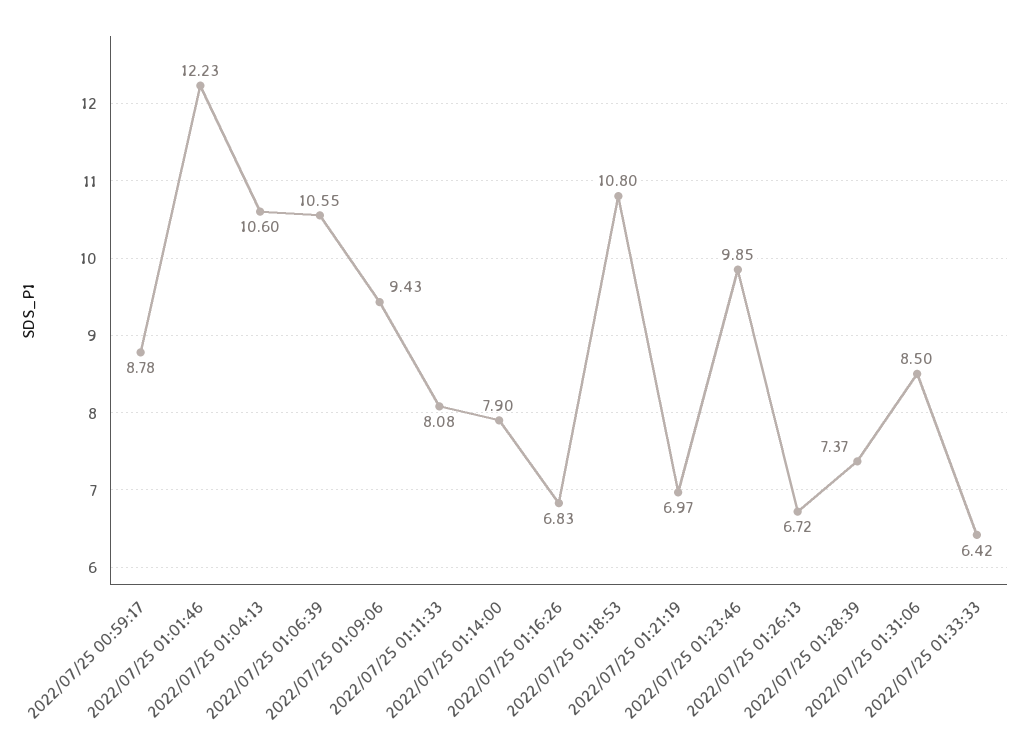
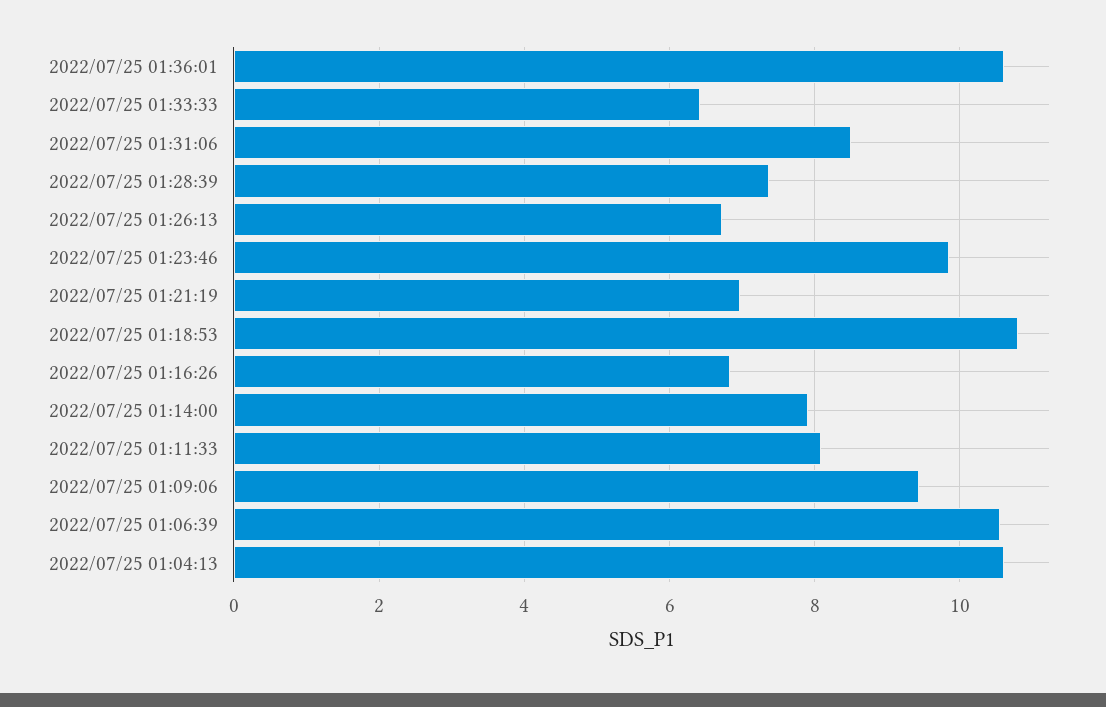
2022/07/25 00:59:17: 8.78 -> none
2022/07/25 01:01:46: 12.23 -> none
2022/07/25 01:36:01: none -> 10.6

